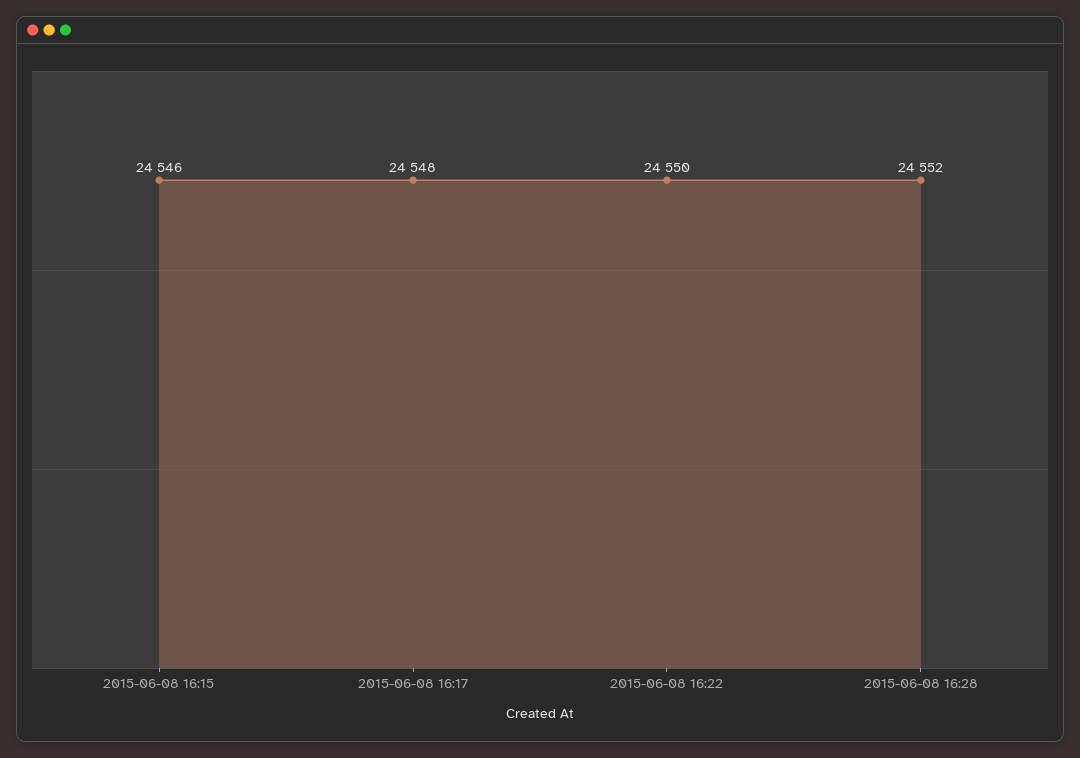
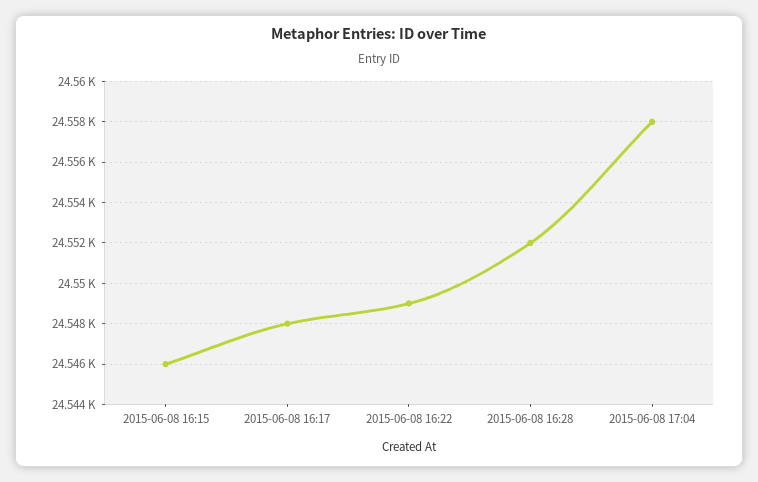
2015-06-08 16:22: 24550 -> 24549
2015-06-08 17:04: none -> 24558

